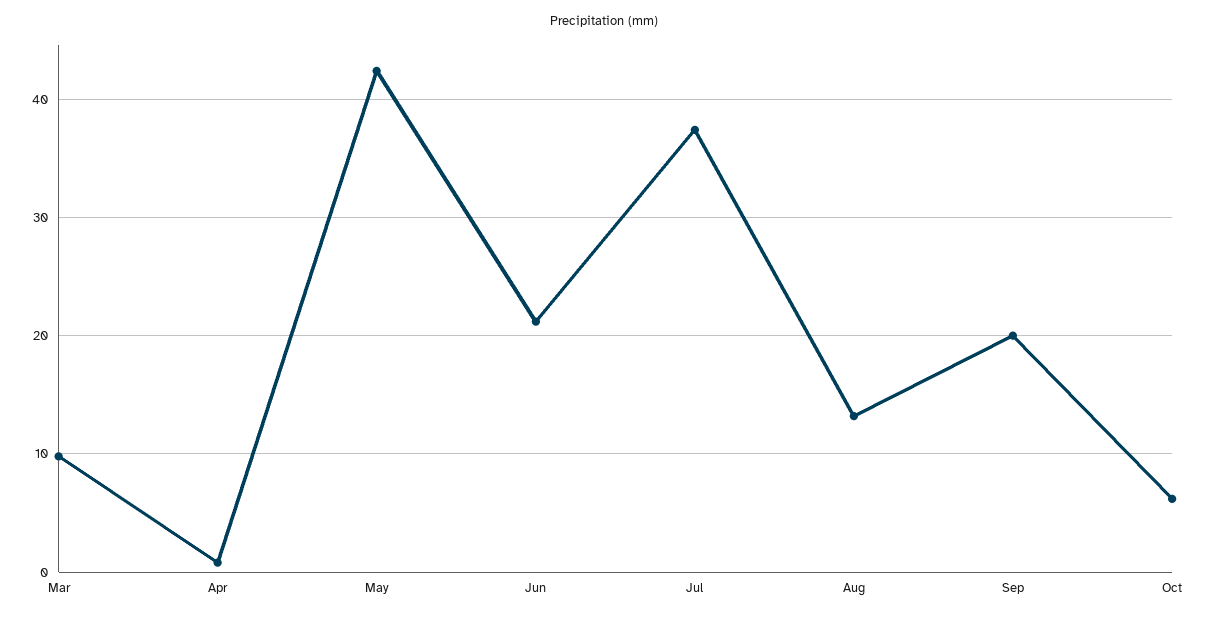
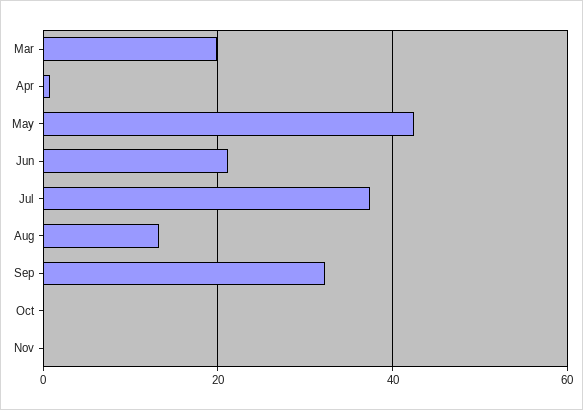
Mar: 10 -> 20
Sep: 20 -> 32
Oct: 6 -> 0
Nov: none -> 0

